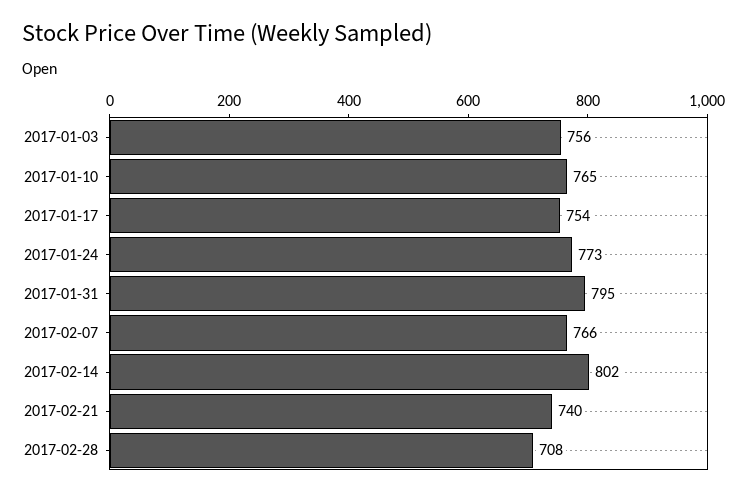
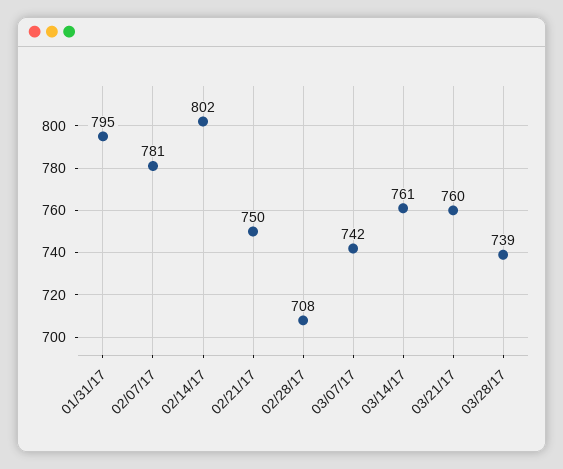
2017-01-03: 756 -> none
2017-01-10: 765 -> none
2017-01-17: 754 -> none
2017-01-24: 773 -> none
2017-02-07: 766 -> 781
2017-02-21: 740 -> 750
03/07/17: none -> 742
03/14/17: none -> 761
03/21/17: none -> 760
03/28/17: none -> 739

